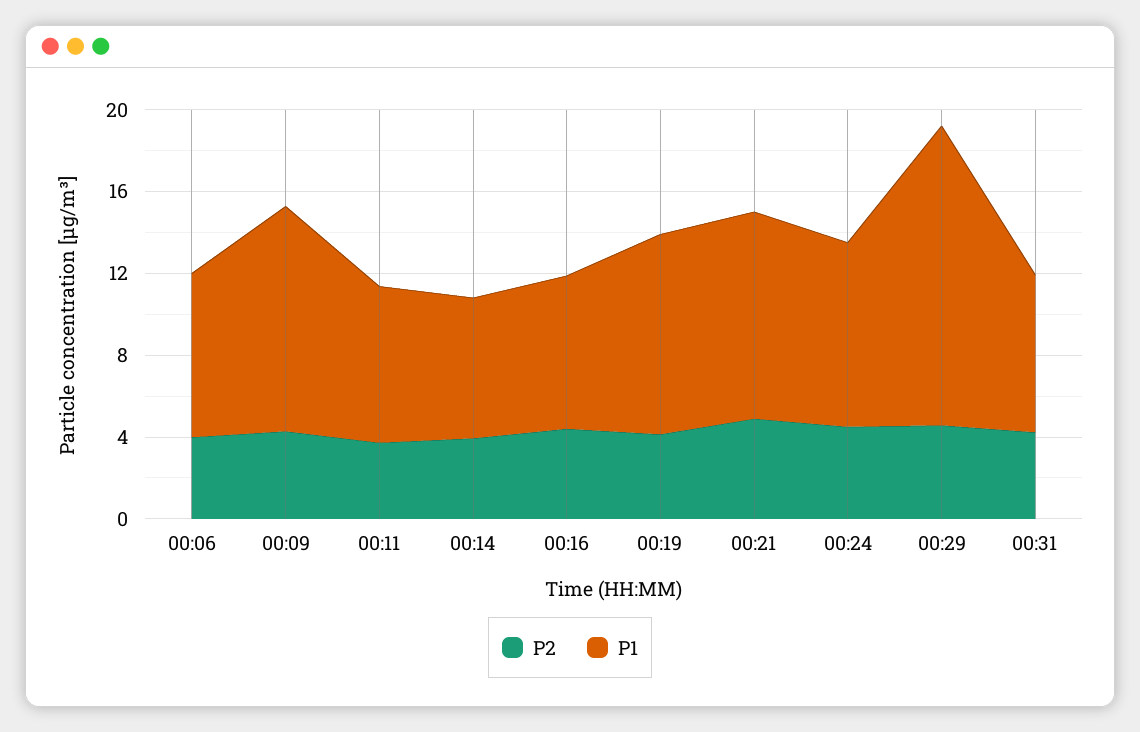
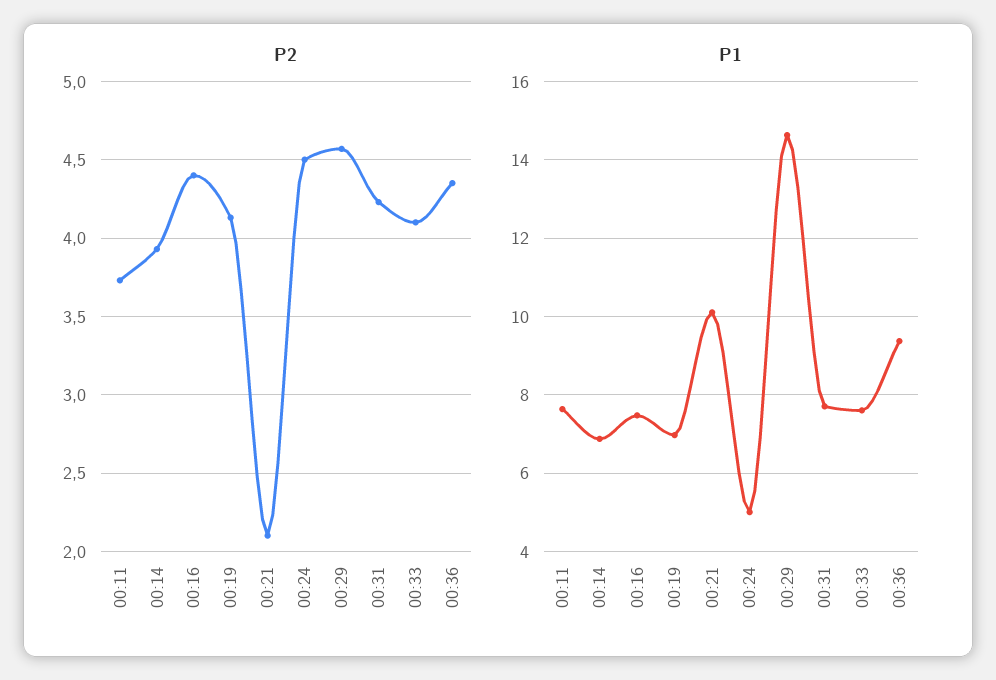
P2, 00:06: 4 -> none
P1, 00:06: 8 -> none
P2, 00:09: 4 -> none
P1, 00:09: 11 -> none
P1, 00:19: 10 -> 7
P2, 00:21: 5 -> 2.1
P1, 00:24: 9 -> 5
P2, 00:33: none -> 4.1
P2, 00:36: none -> 4.35
P1, 00:33: none -> 7.6
P1, 00:36: none -> 9.4

